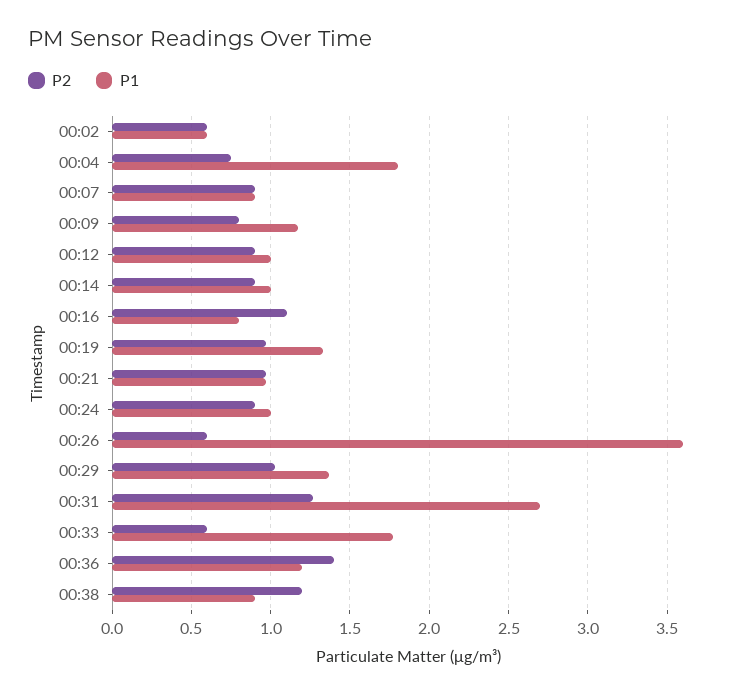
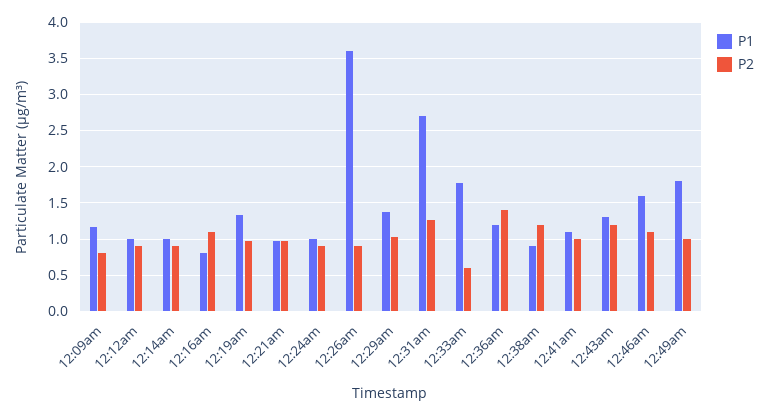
P2, 00:02: 0.6 -> none
P1, 00:02: 0.6 -> none
P2, 00:04: 0.75 -> none
P1, 00:04: 1.8 -> none
P2, 00:07: 0.9 -> none
P1, 00:07: 0.9 -> none
P2, 00:26: 0.6 -> 0.9
P1, 12:41am: none -> 1.1
P2, 12:41am: none -> 1
P1, 12:43am: none -> 1.3
P2, 12:43am: none -> 1.2
P1, 12:46am: none -> 1.6
P2, 12:46am: none -> 1.1
P1, 12:49am: none -> 1.8
P2, 12:49am: none -> 1

